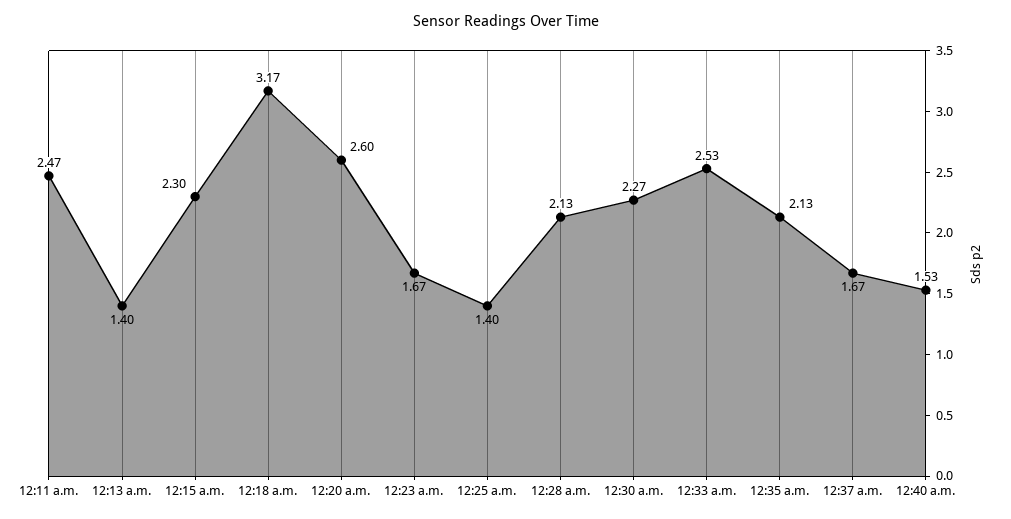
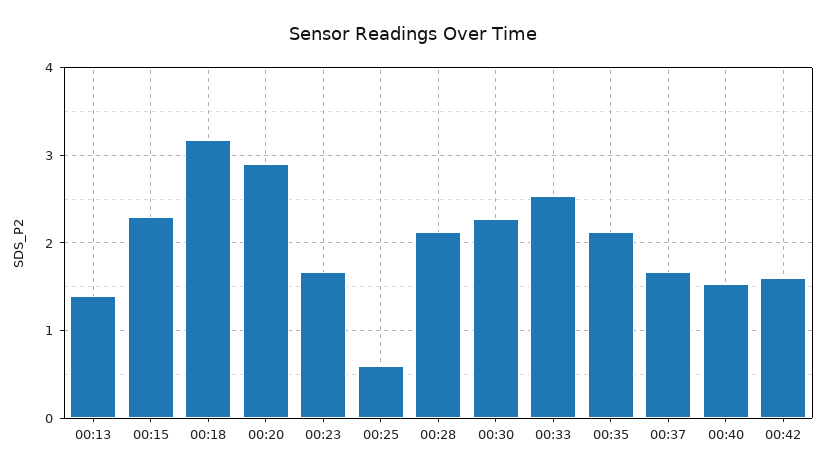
12:11 a.m.: 2.47 -> none
12:20 a.m.: 2.6 -> 2.9
12:25 a.m.: 1.4 -> 0.6
00:42: none -> 1.6

